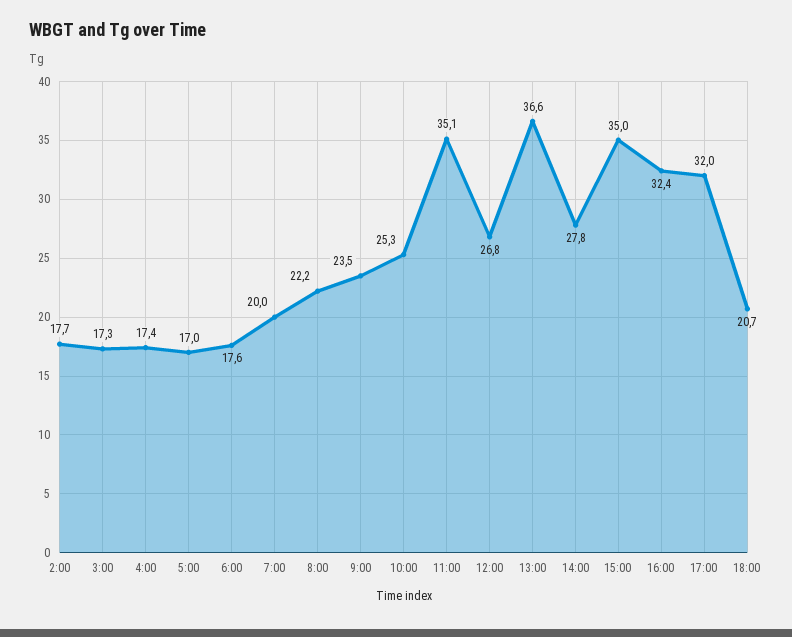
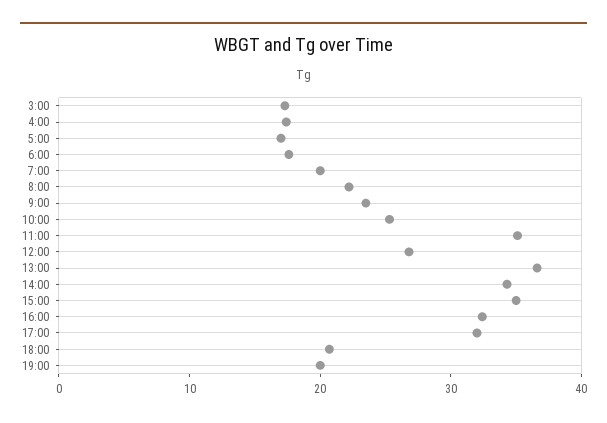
2:00: 17.7 -> none
14:00: 27.8 -> 34
19:00: none -> 20

